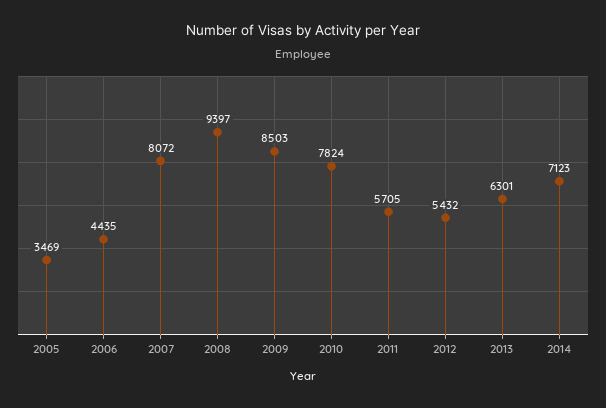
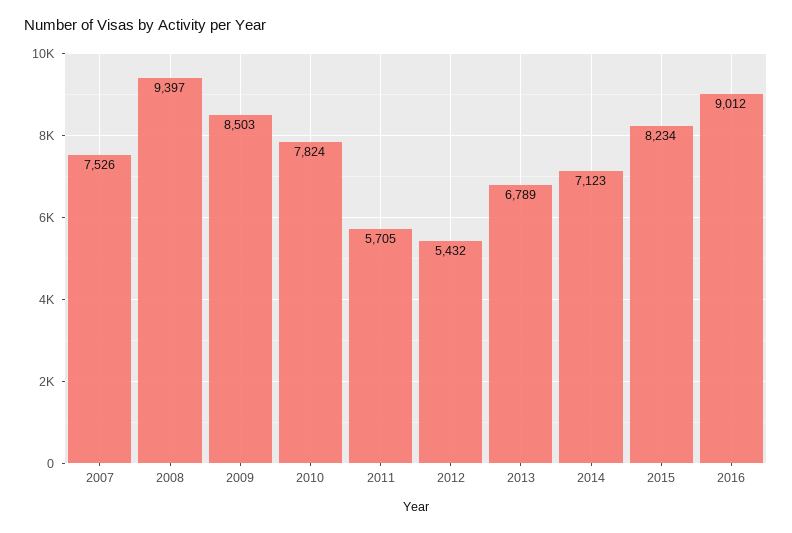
2005: 3469 -> none
2006: 4435 -> none
2007: 8072 -> 7526
2013: 6301 -> 6789
2015: none -> 8234
2016: none -> 9012

